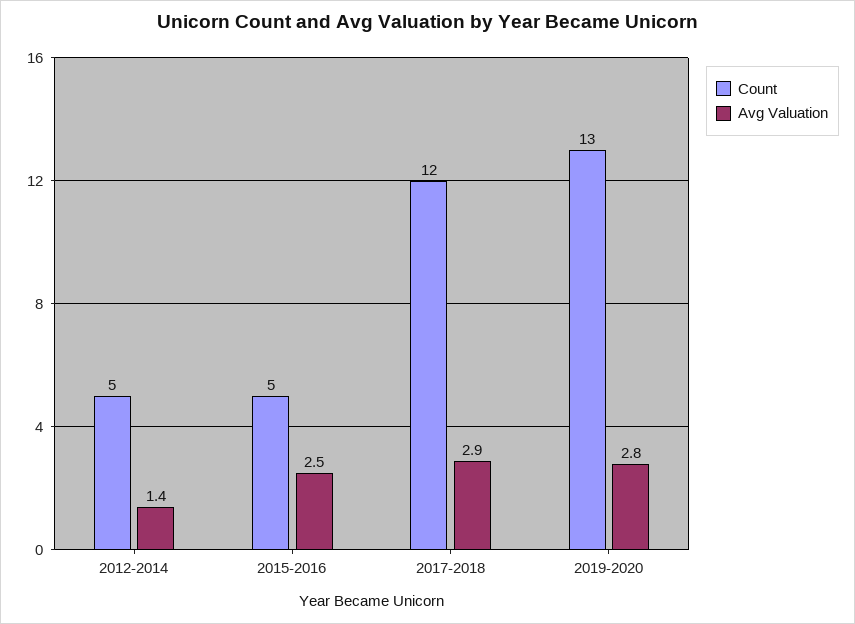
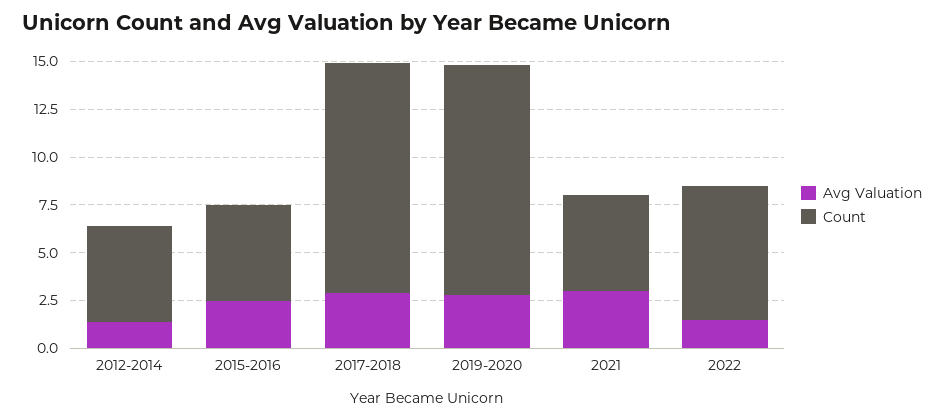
Count, 2019-2020: 13 -> 12
Avg Valuation, 2021: none -> 3
Count, 2021: none -> 5
Avg Valuation, 2022: none -> 1.5
Count, 2022: none -> 7

